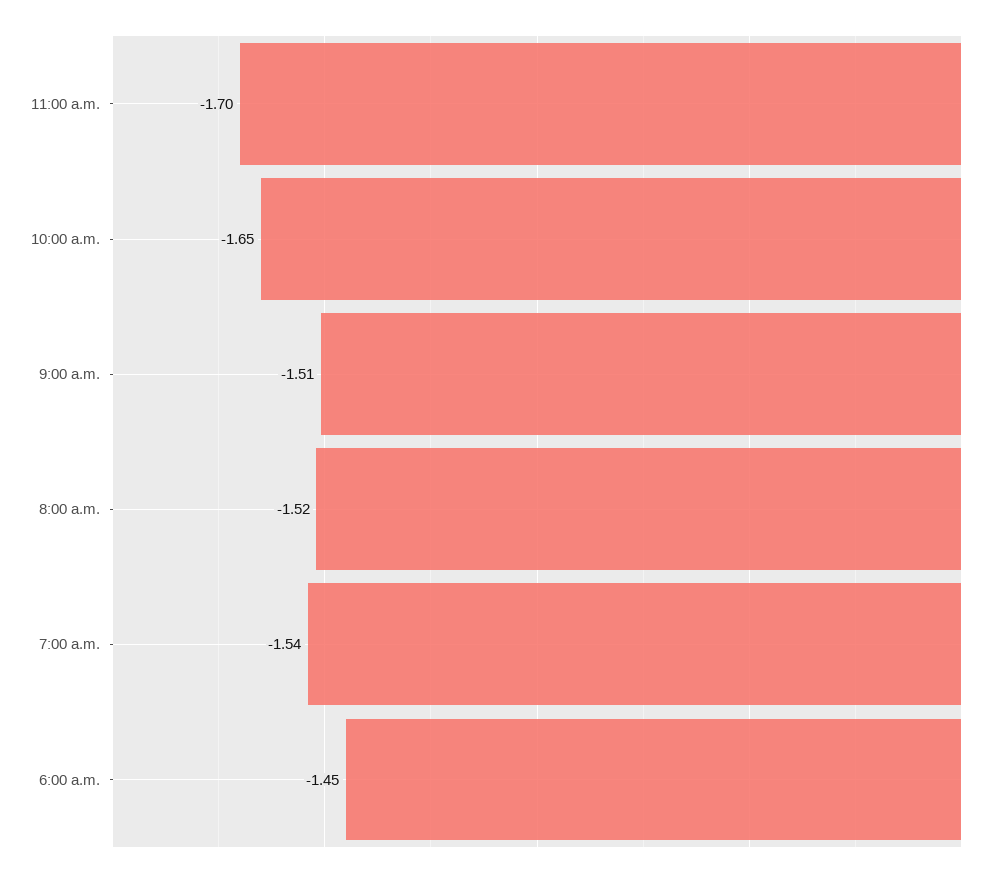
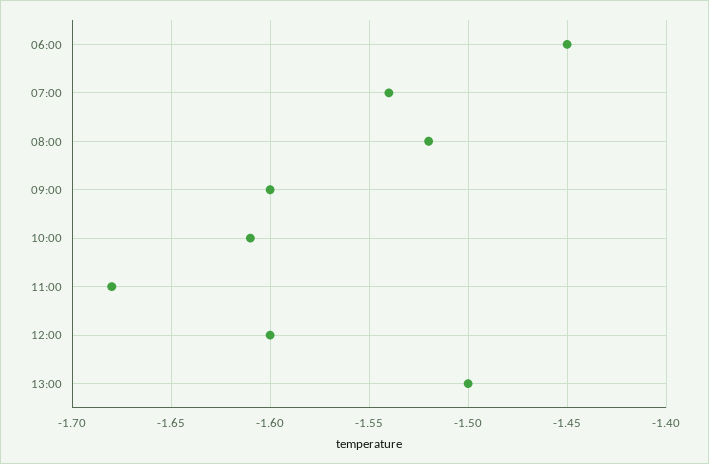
11:00 a.m.: -1.7 -> -1.68
10:00 a.m.: -1.65 -> -1.61
9:00 a.m.: -1.51 -> -1.6
12:00: none -> -1.6
13:00: none -> -1.5

